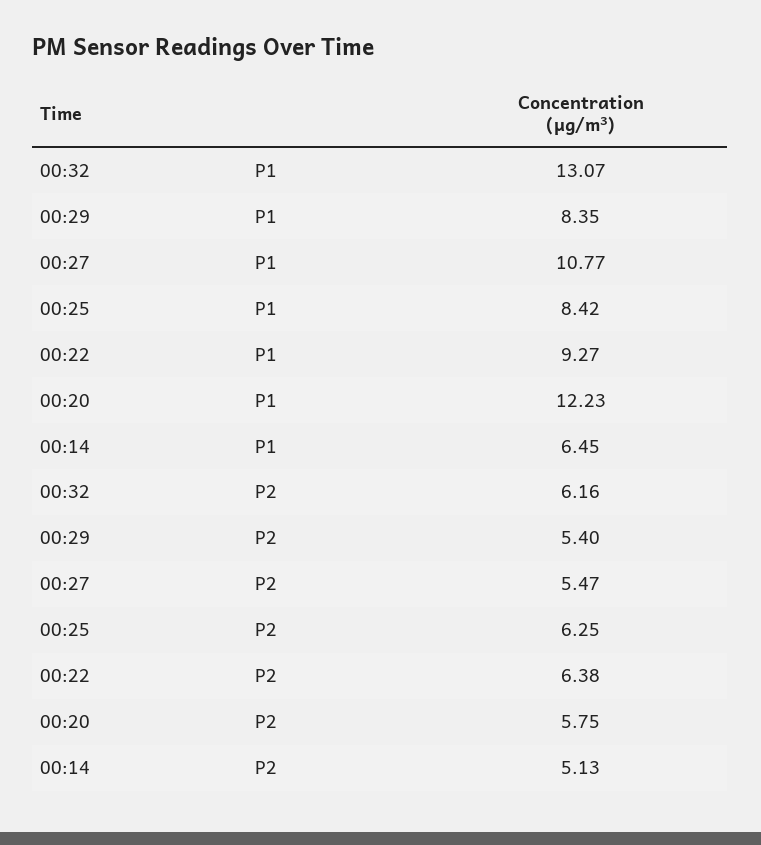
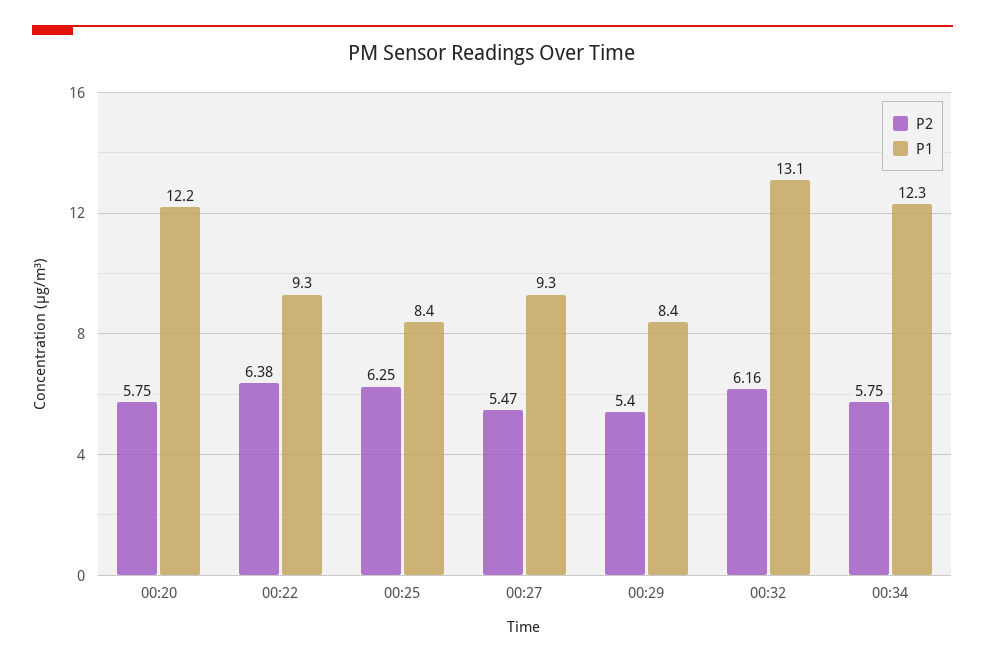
P1, 00:27: 10.77 -> 9.3
P1, 00:14: 6.45 -> none
P2, 00:14: 5.13 -> none
P2, 00:34: none -> 5.75
P1, 00:34: none -> 12.3

